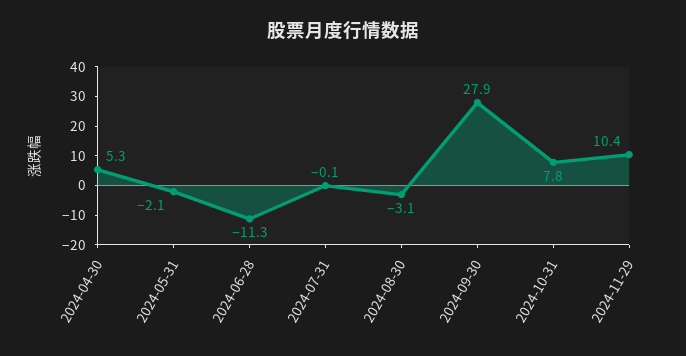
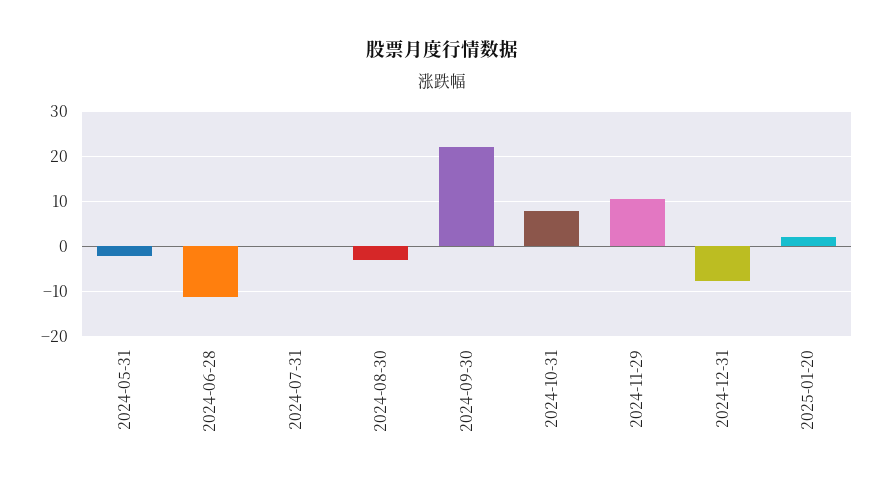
2024-04-30: 5.3 -> none
2024-09-30: 27.9 -> 22
2024-12-31: none -> -8
2025-01-20: none -> 2

